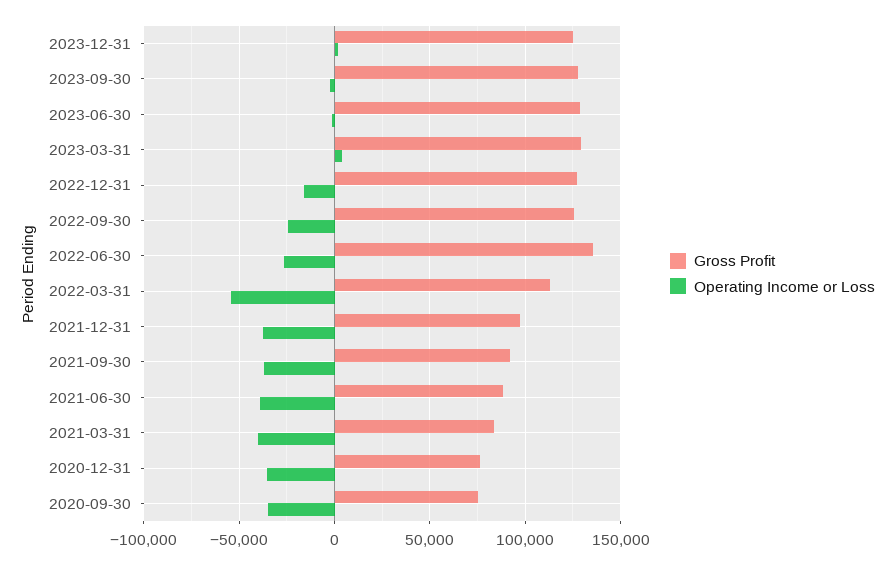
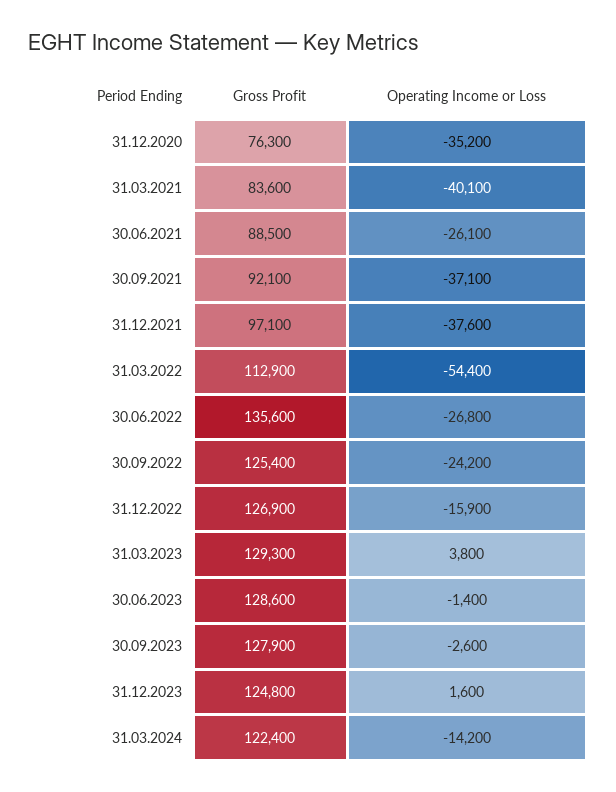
Operating Income or Loss, 2021-06-30: -40000 -> -26100
Gross Profit, 2020-09-30: 75000 -> none
Operating Income or Loss, 2020-09-30: -35000 -> none
Gross Profit, 31.03.2024: none -> 122400
Operating Income or Loss, 31.03.2024: none -> -14200

